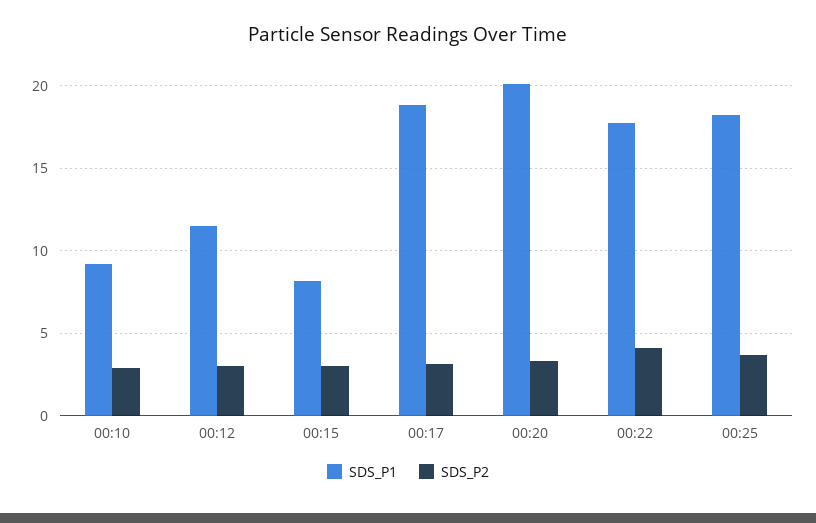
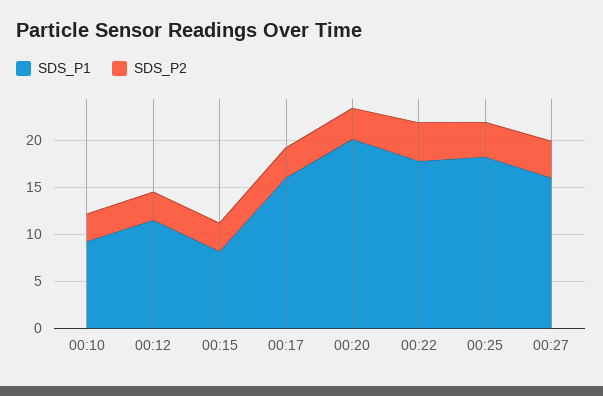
SDS_P1, 00:17: 19 -> 16
SDS_P1, 00:27: none -> 16
SDS_P2, 00:27: none -> 4

